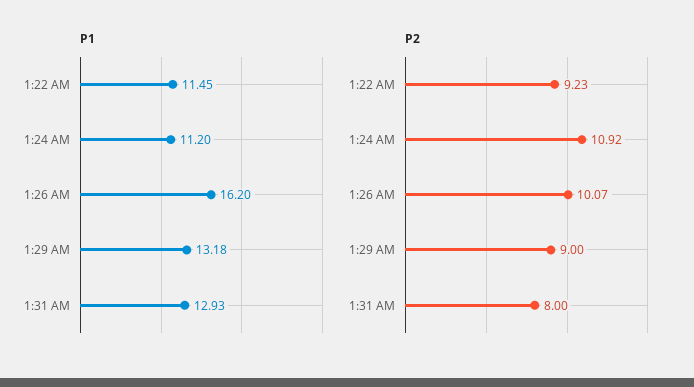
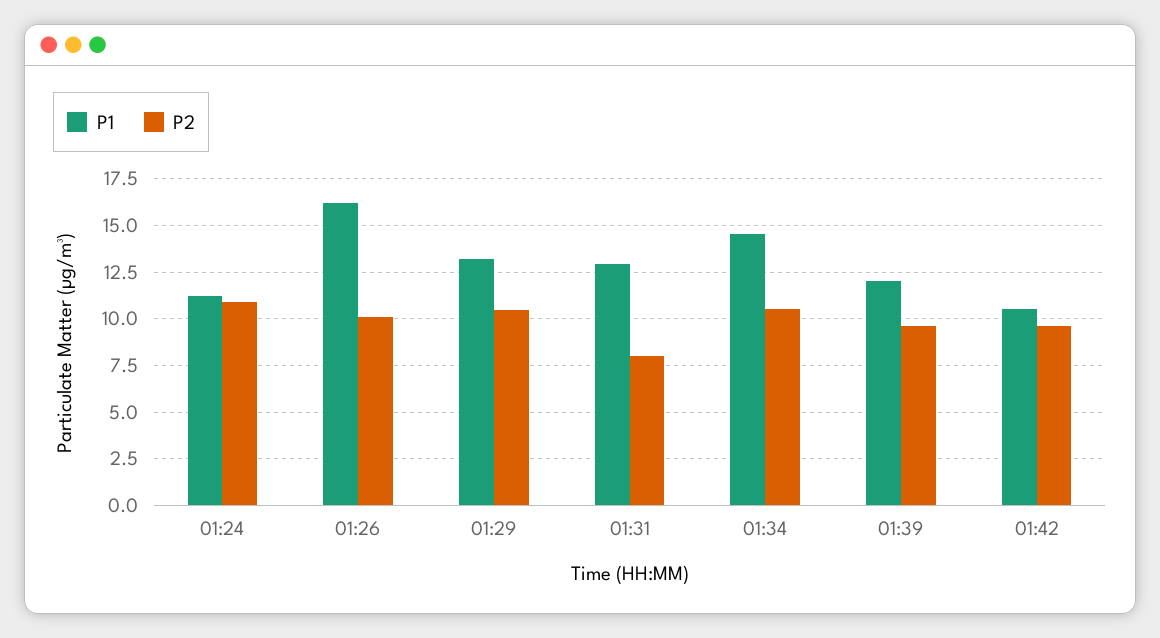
P1, 1:22 AM: 11.45 -> none
P2, 1:22 AM: 9.23 -> none
P2, 1:29 AM: 9 -> 10.5
P1, 01:34: none -> 14.5
P2, 01:34: none -> 10.5
P1, 01:39: none -> 12
P2, 01:39: none -> 9.5
P1, 01:42: none -> 10.5
P2, 01:42: none -> 9.5

